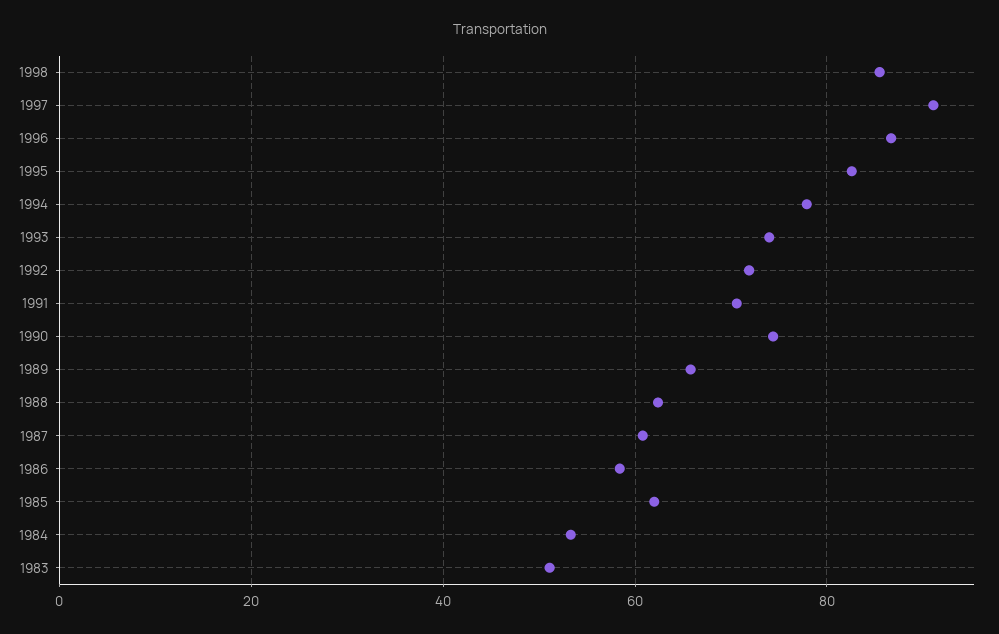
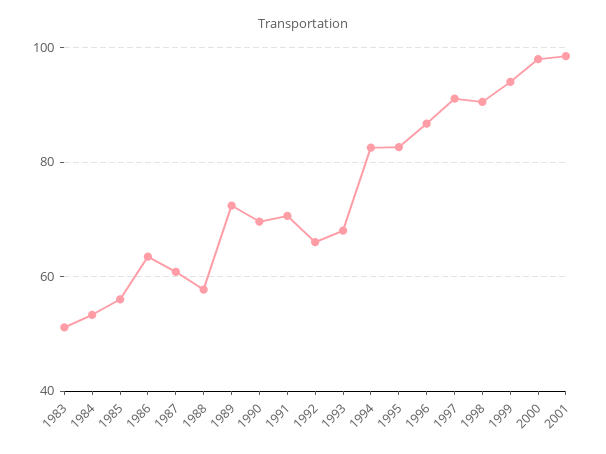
1998: 86 -> 90
1994: 78 -> 82
1993: 74 -> 68
1992: 72 -> 66
1990: 74 -> 70
1989: 66 -> 72
1988: 62 -> 58
1986: 58 -> 64
1985: 62 -> 56
1999: none -> 94
2000: none -> 98
2001: none -> 98

